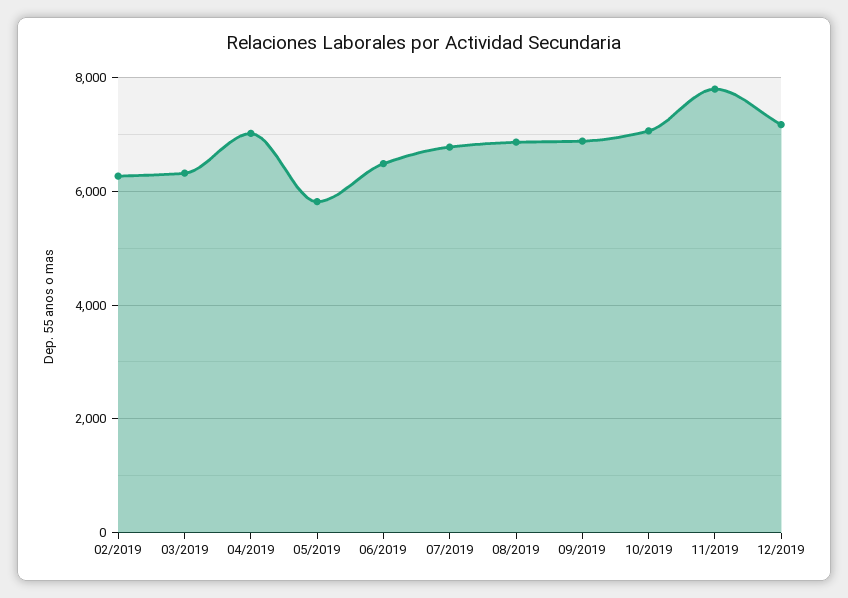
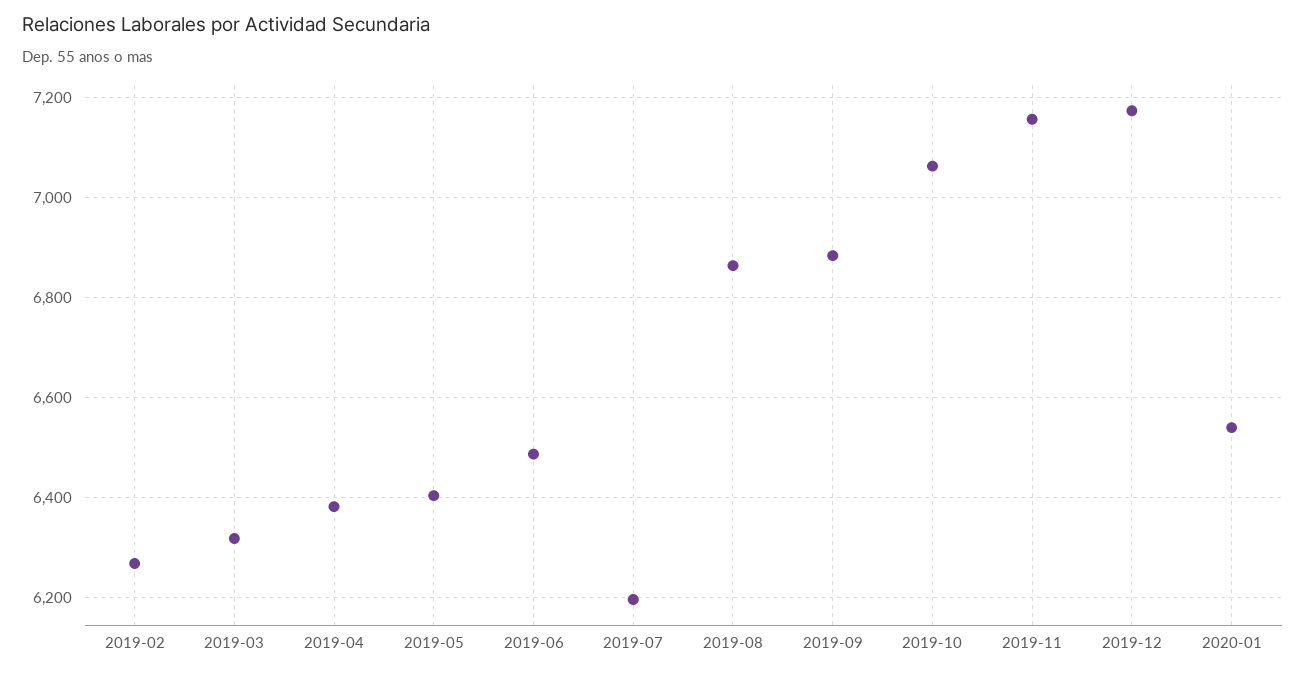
04/2019: 7000 -> 6380
05/2019: 5800 -> 6400
07/2019: 6800 -> 6200
11/2019: 7800 -> 7160
2020-01: none -> 6540

